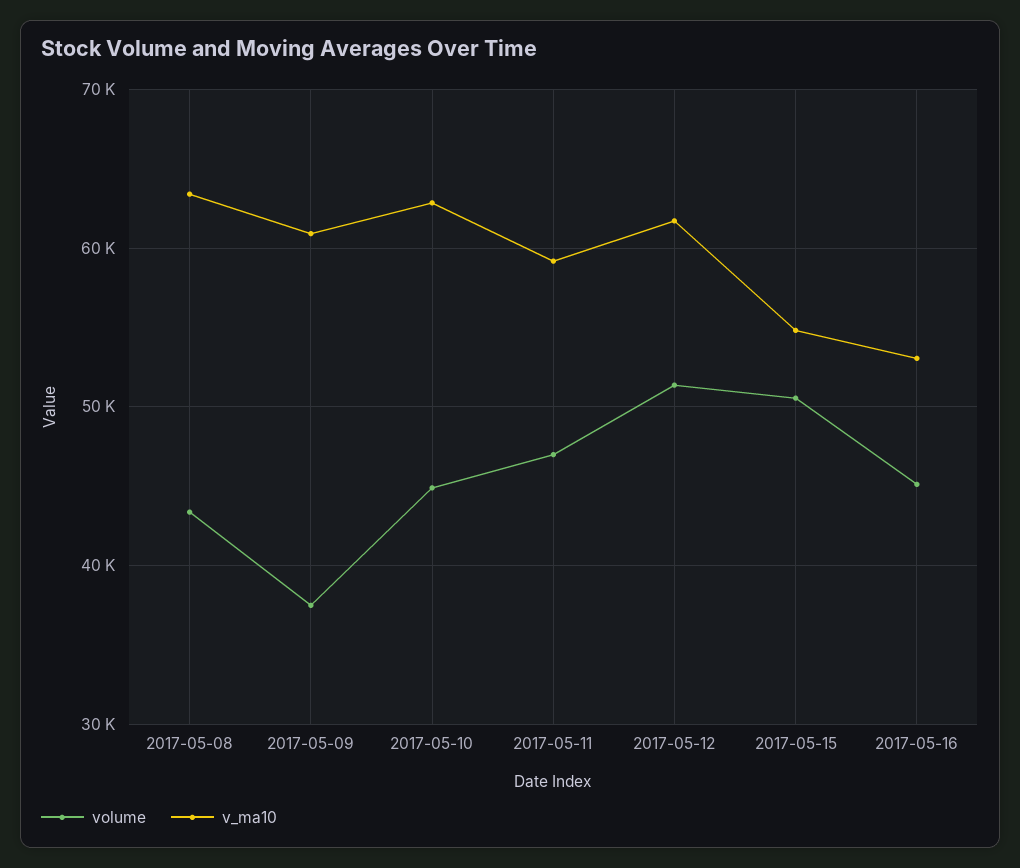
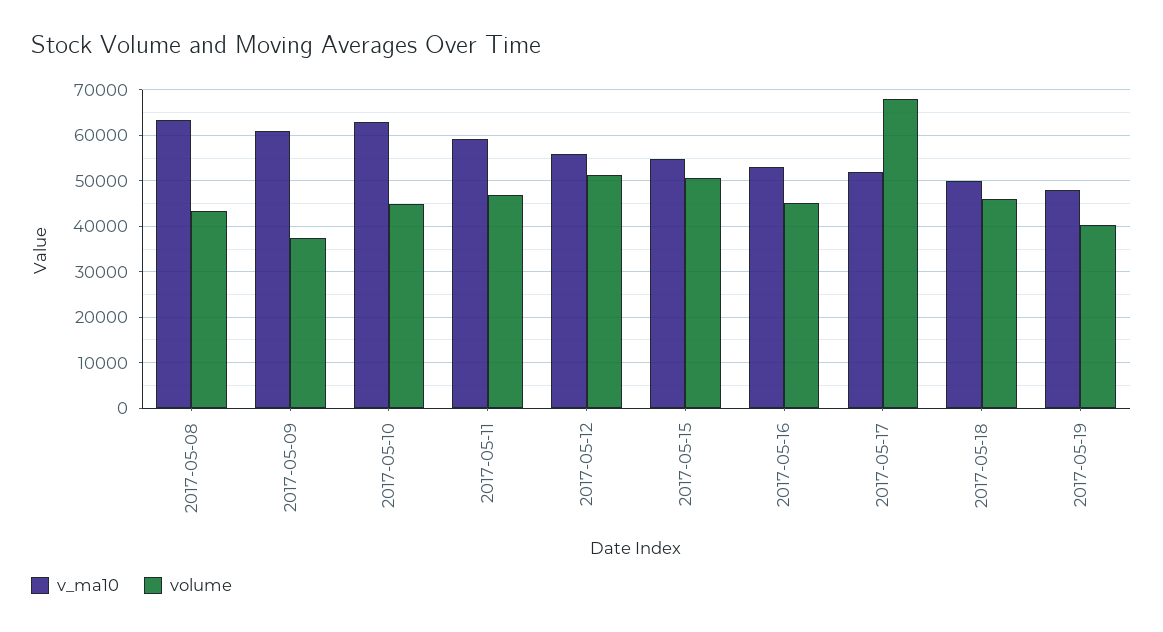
v_ma10, 2017-05-12: 62000 -> 56000
v_ma10, 2017-05-17: none -> 52000
volume, 2017-05-17: none -> 68000
v_ma10, 2017-05-18: none -> 50000
volume, 2017-05-18: none -> 46000
v_ma10, 2017-05-19: none -> 48000
volume, 2017-05-19: none -> 40000

